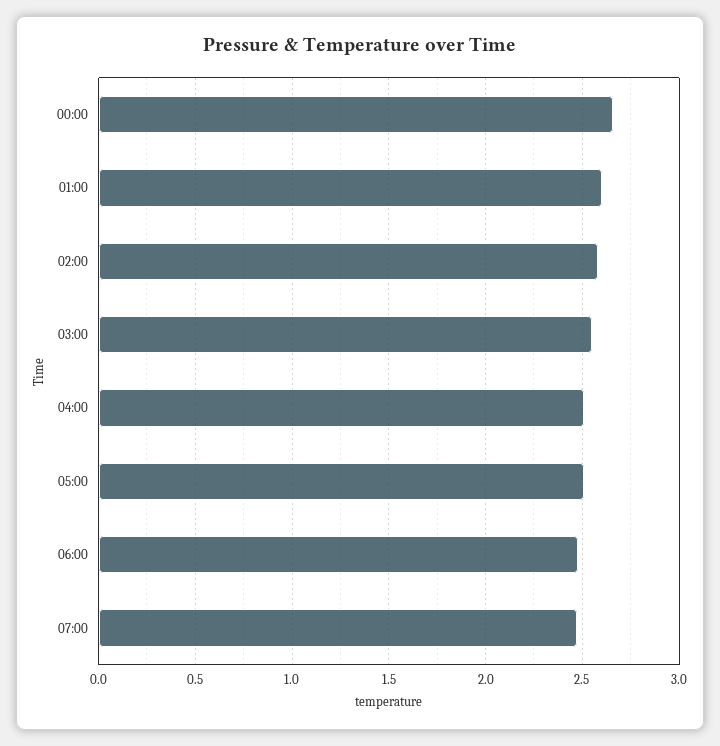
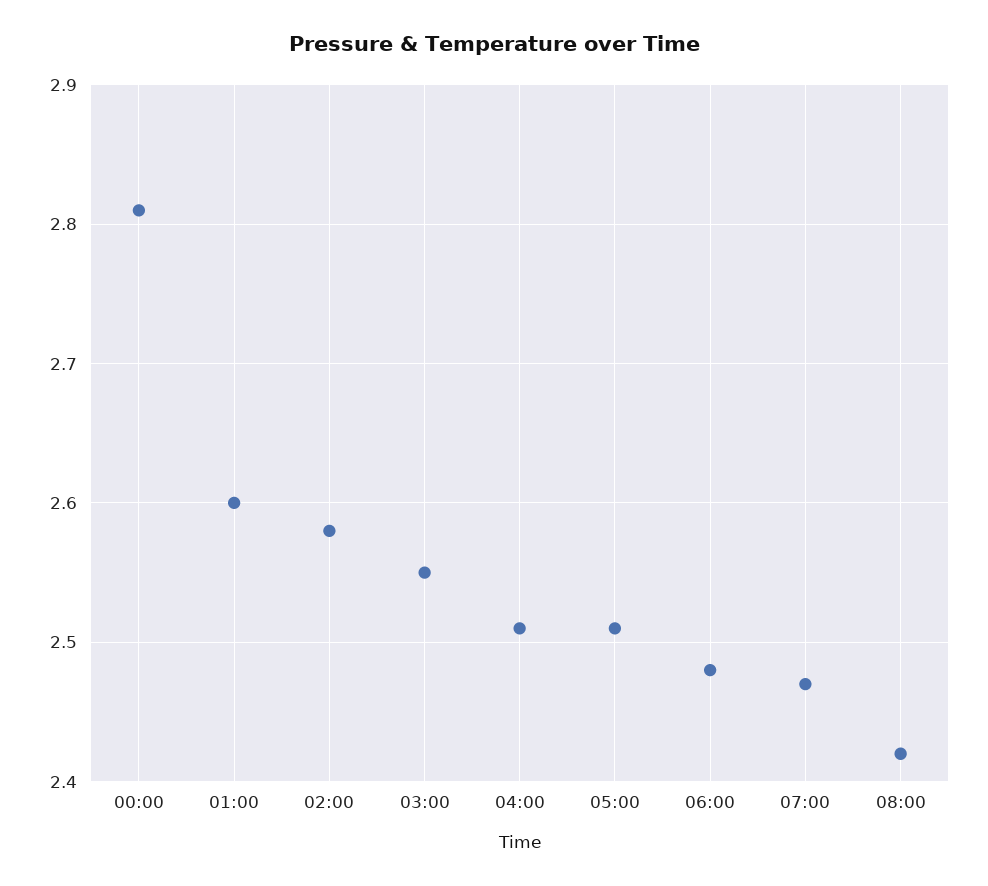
00:00: 2.65 -> 2.81
08:00: none -> 2.42

